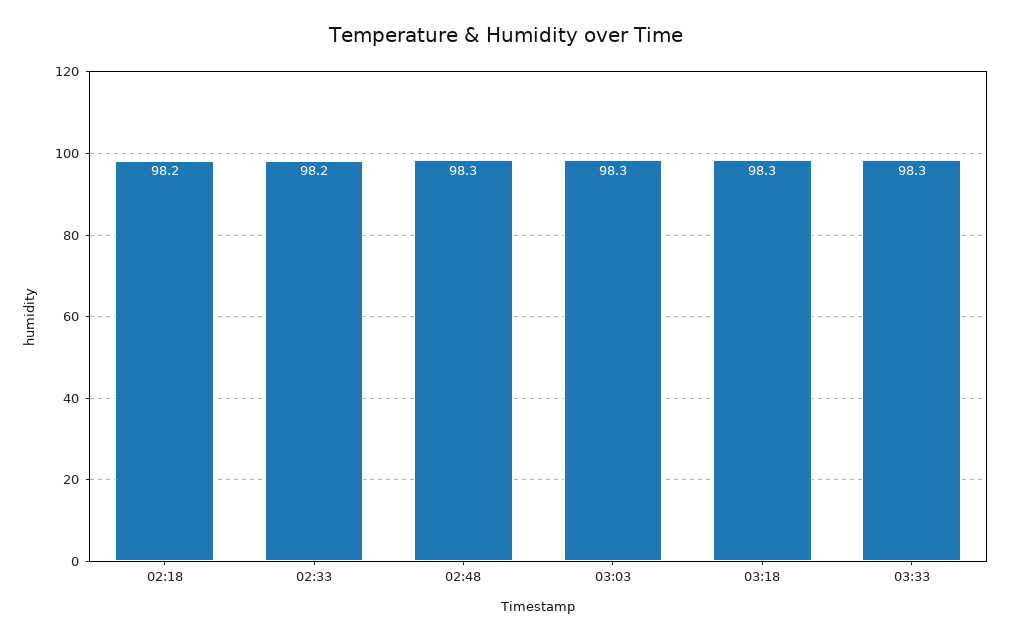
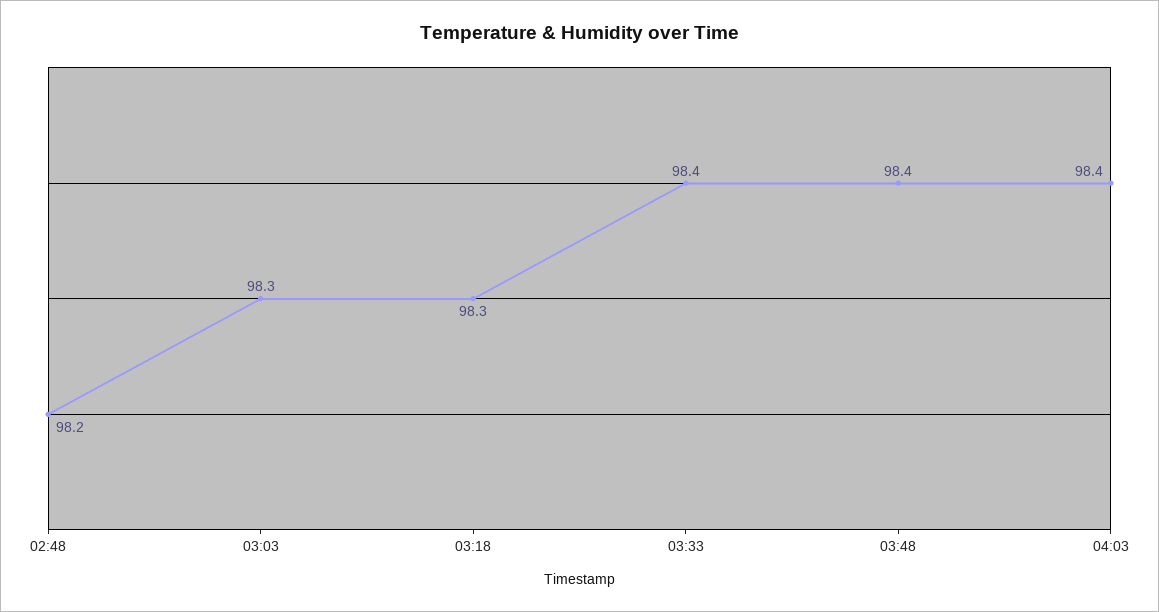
02:18: 98.2 -> none
02:33: 98.2 -> none
02:48: 98.3 -> 98.2
03:33: 98.3 -> 98.4
03:48: none -> 98.4
04:03: none -> 98.4

